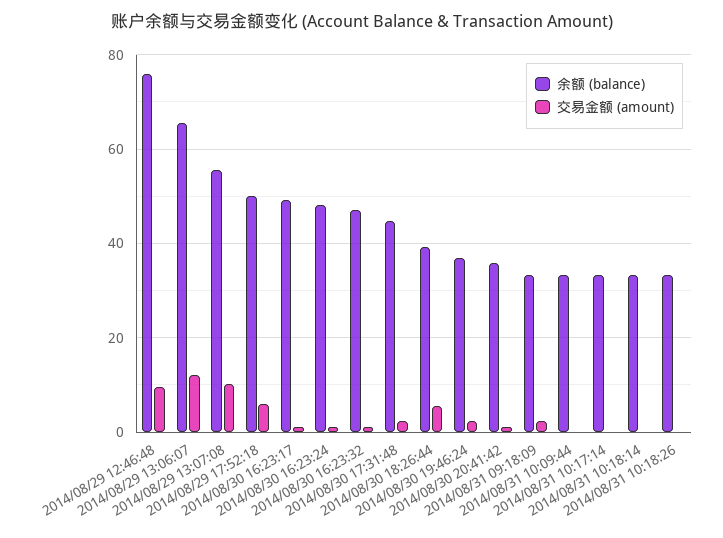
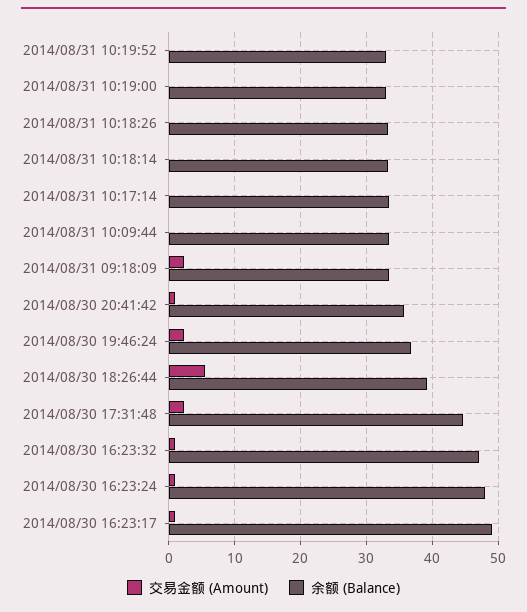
余额 (balance), 2014/08/29 12:46:48: 76 -> none
交易金额 (amount), 2014/08/29 12:46:48: 10 -> none
余额 (balance), 2014/08/29 13:06:07: 66 -> none
交易金额 (amount), 2014/08/29 13:06:07: 12 -> none
余额 (balance), 2014/08/29 13:07:08: 56 -> none
交易金额 (amount), 2014/08/29 13:07:08: 10 -> none
余额 (balance), 2014/08/29 17:52:18: 50 -> none
交易金额 (amount), 2014/08/29 17:52:18: 6 -> none
交易金额 (amount), 2014/08/31 10:19:52: none -> 0
余额 (balance), 2014/08/31 10:19:52: none -> 33
交易金额 (amount), 2014/08/31 10:19:00: none -> 0
余额 (balance), 2014/08/31 10:19:00: none -> 33

